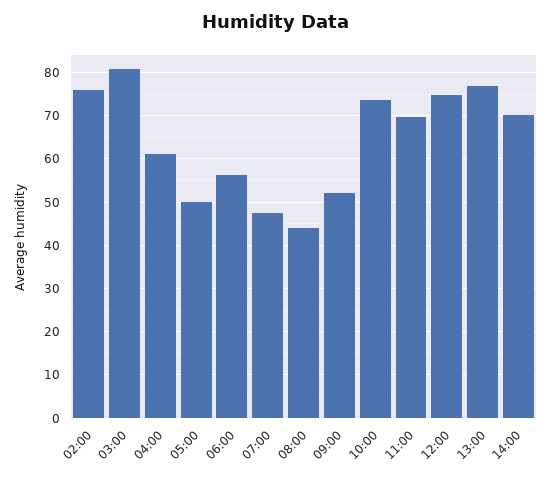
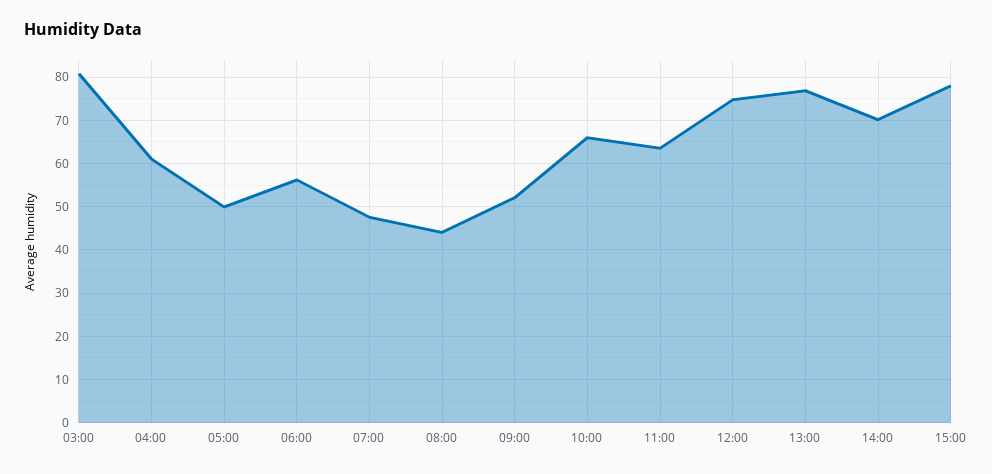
02:00: 76 -> none
10:00: 74 -> 66
11:00: 70 -> 64
15:00: none -> 78

